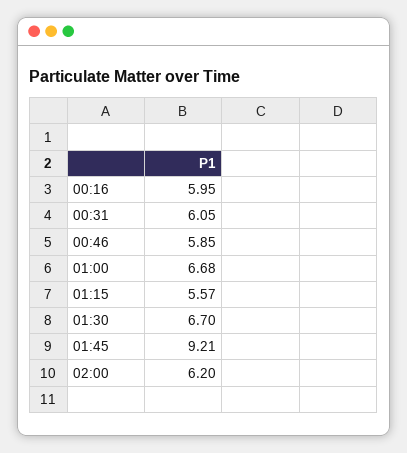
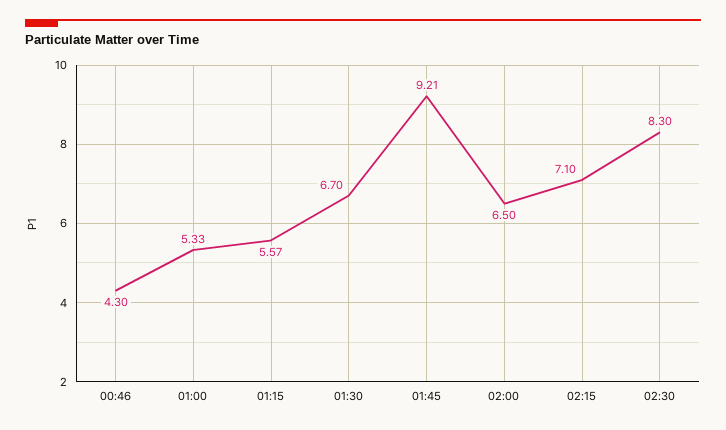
00:16: 5.95 -> none
00:31: 6.05 -> none
00:46: 5.85 -> 4.3
01:00: 6.68 -> 5.33
02:00: 6.2 -> 6.5
02:15: none -> 7.1
02:30: none -> 8.3

